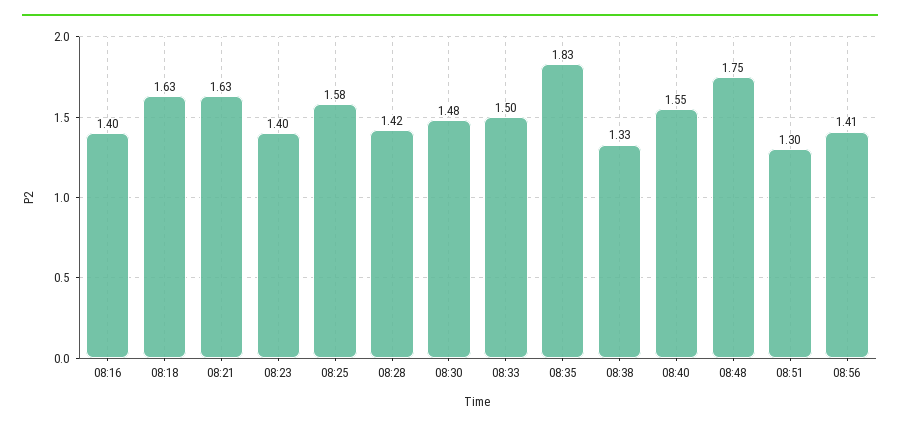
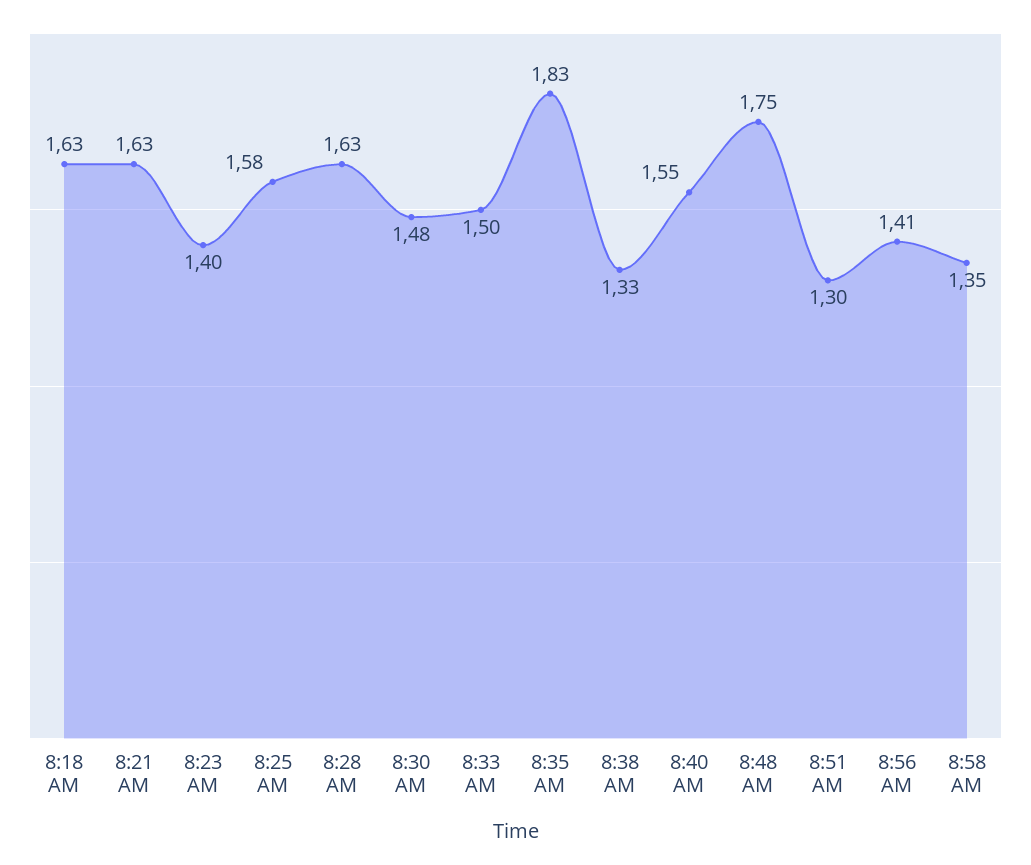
08:16: 1.4 -> none
08:28: 1.42 -> 1.63
8:58 AM: none -> 1.35

